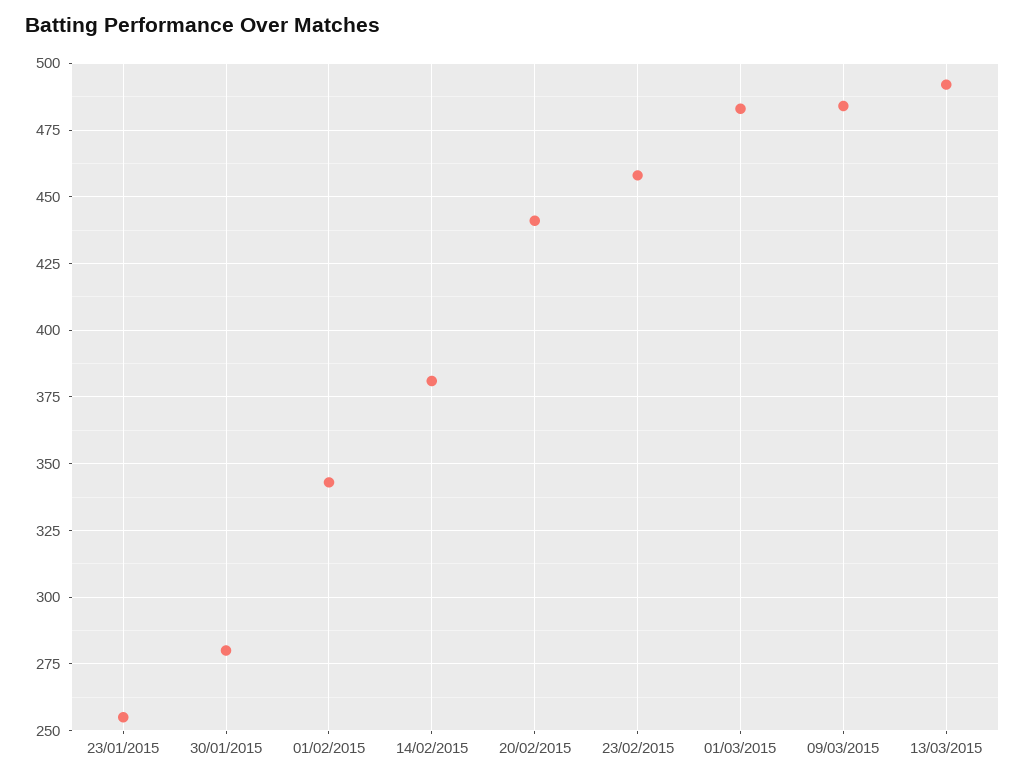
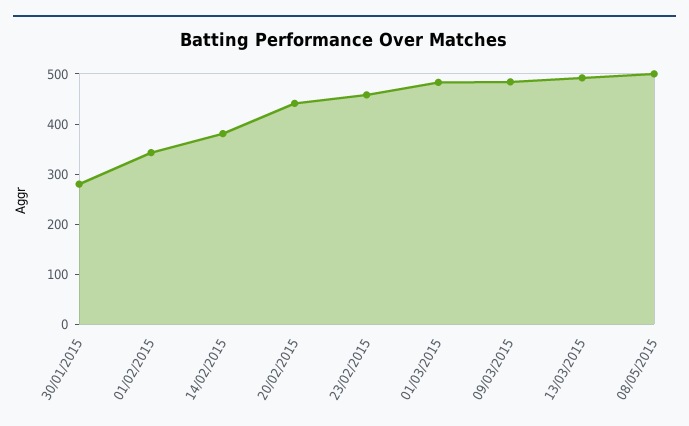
23/01/2015: 255 -> none
08/05/2015: none -> 500

